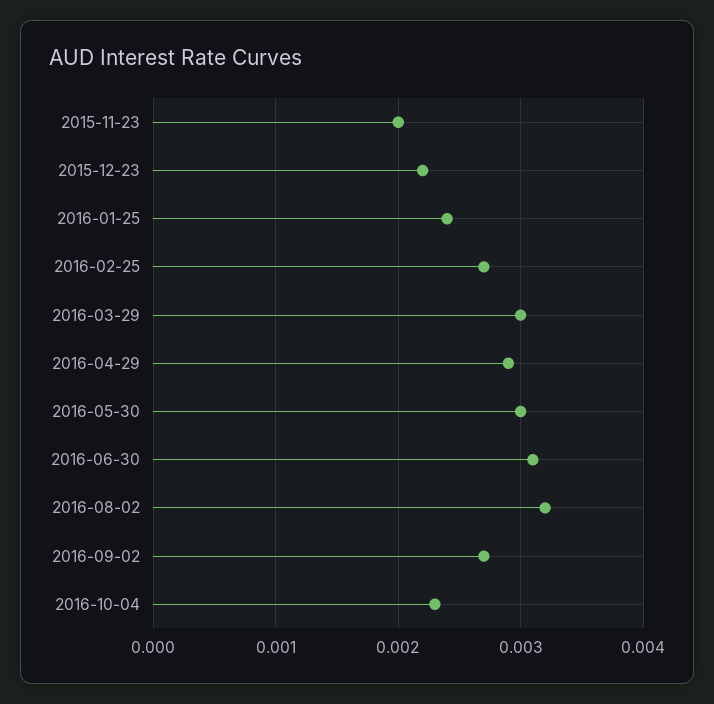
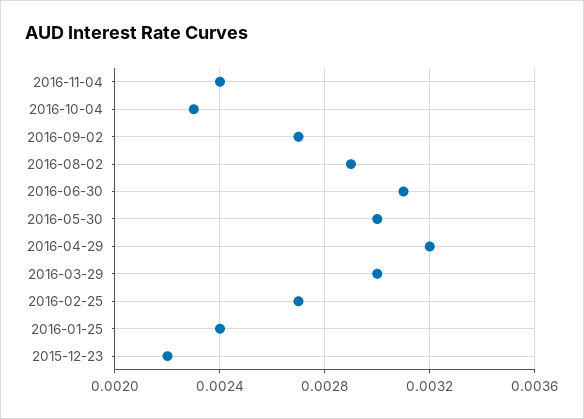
2015-11-23: 0.002 -> none
2016-04-29: 0.0029 -> 0.0032
2016-08-02: 0.0032 -> 0.0029
2016-11-04: none -> 0.0024

